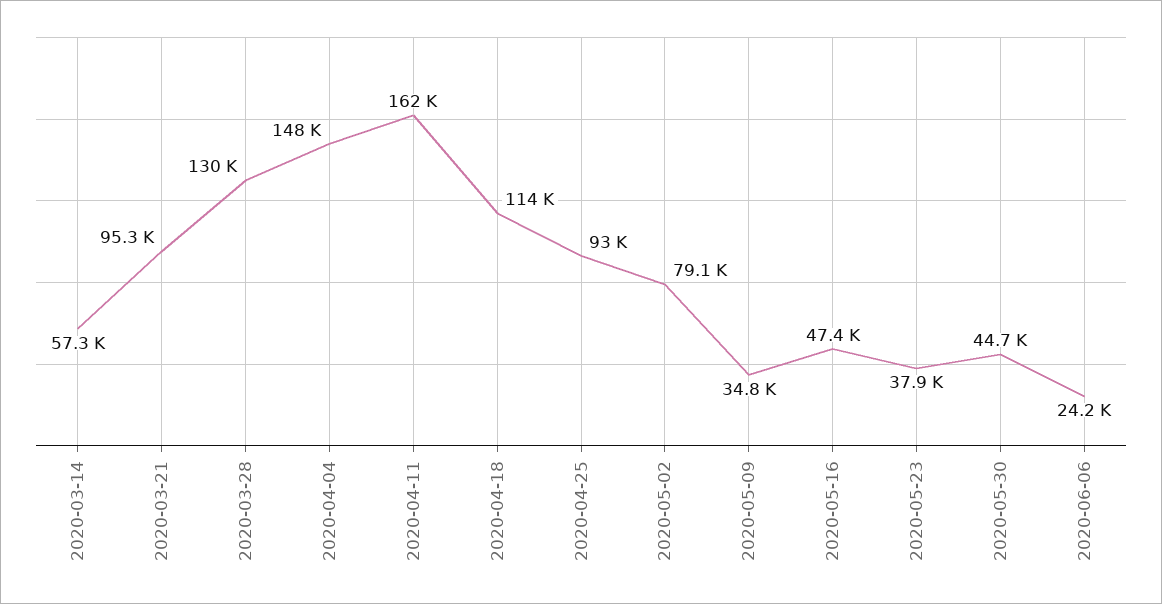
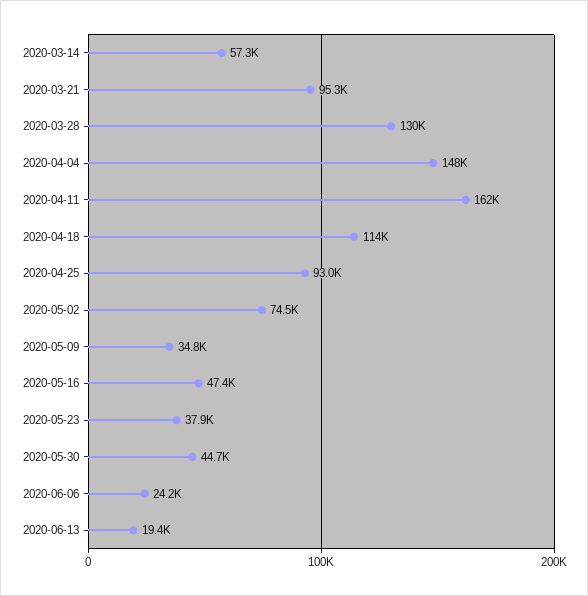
2020-05-02: 79100 -> 74500
2020-06-13: none -> 19400

